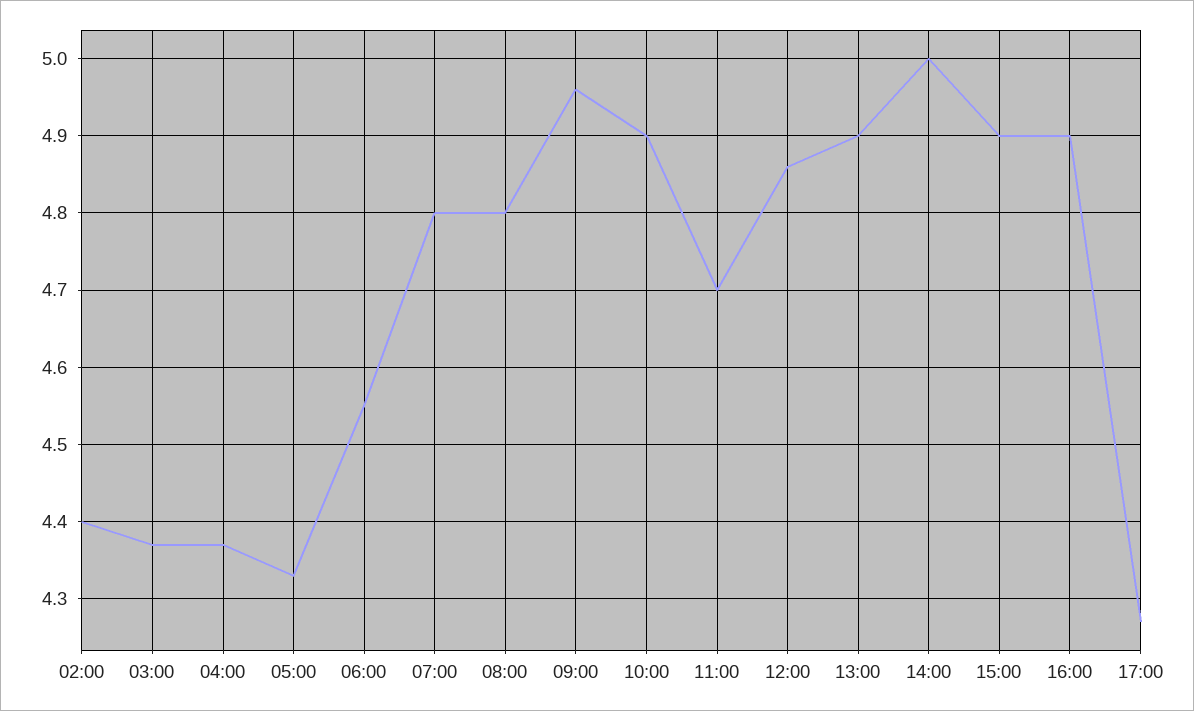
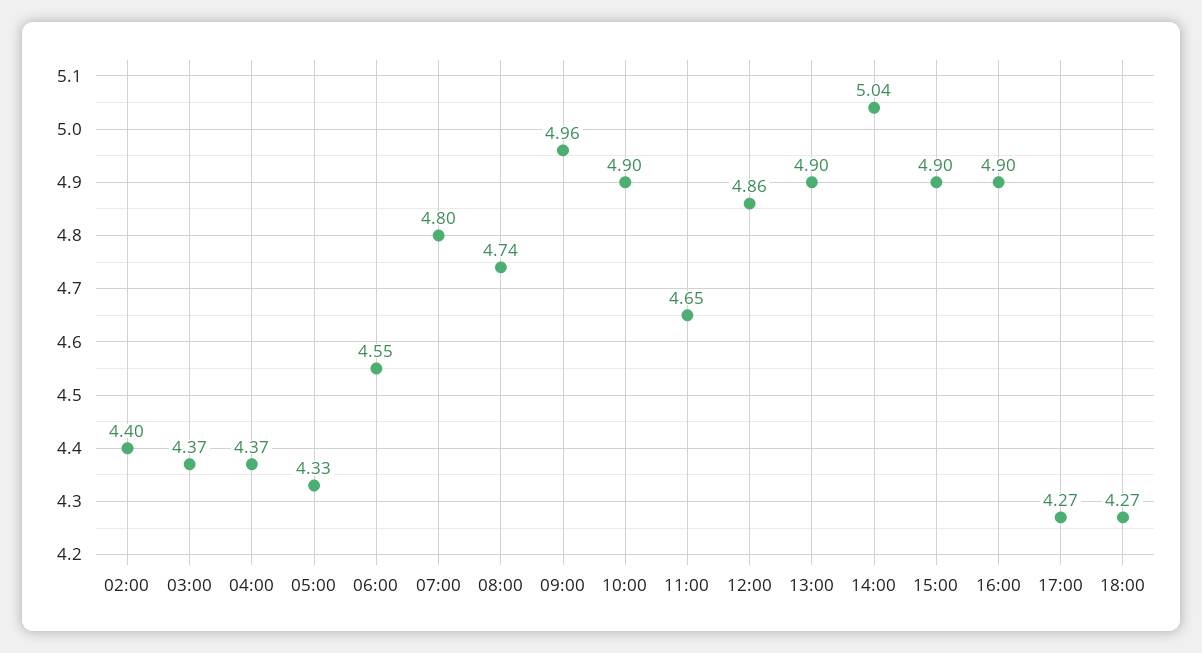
08:00: 4.8 -> 4.74
11:00: 4.7 -> 4.65
14:00: 5 -> 5.04
18:00: none -> 4.27

